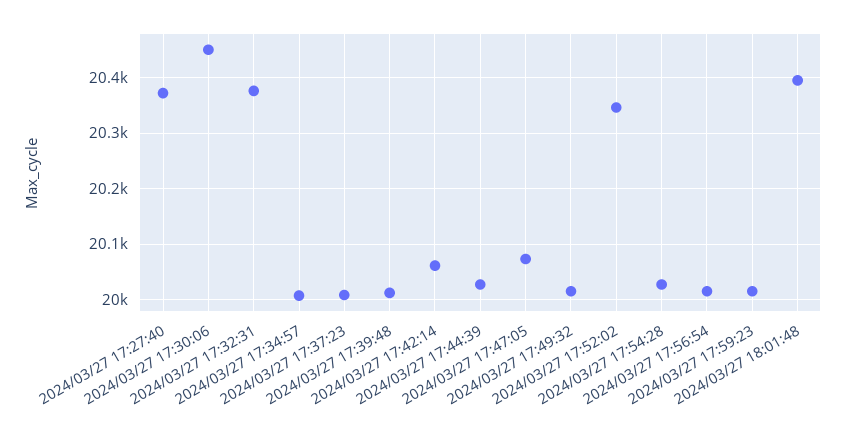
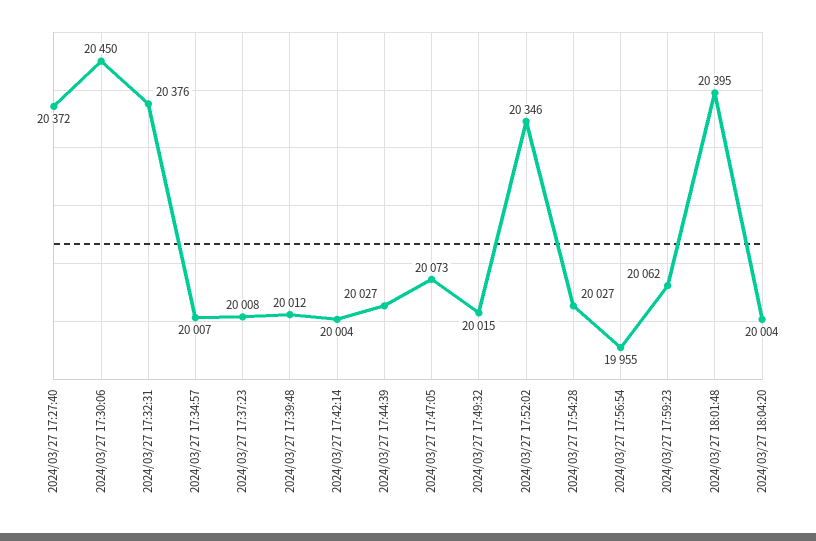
2024/03/27 17:42:14: 20060 -> 20004
2024/03/27 17:56:54: 20020 -> 19955
2024/03/27 17:59:23: 20020 -> 20062
2024/03/27 18:04:20: none -> 20004

